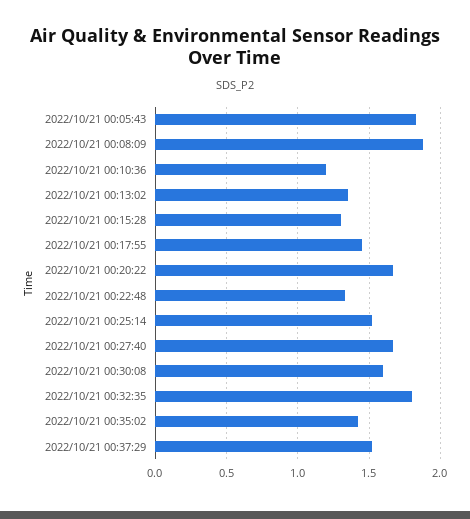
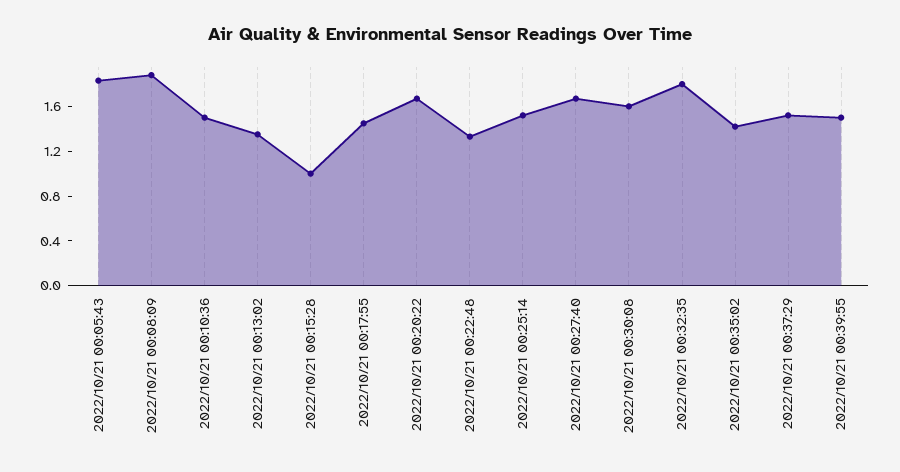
2022/10/21 00:10:36: 1.2 -> 1.5
2022/10/21 00:15:28: 1.3 -> 1
2022/10/21 00:39:55: none -> 1.5

